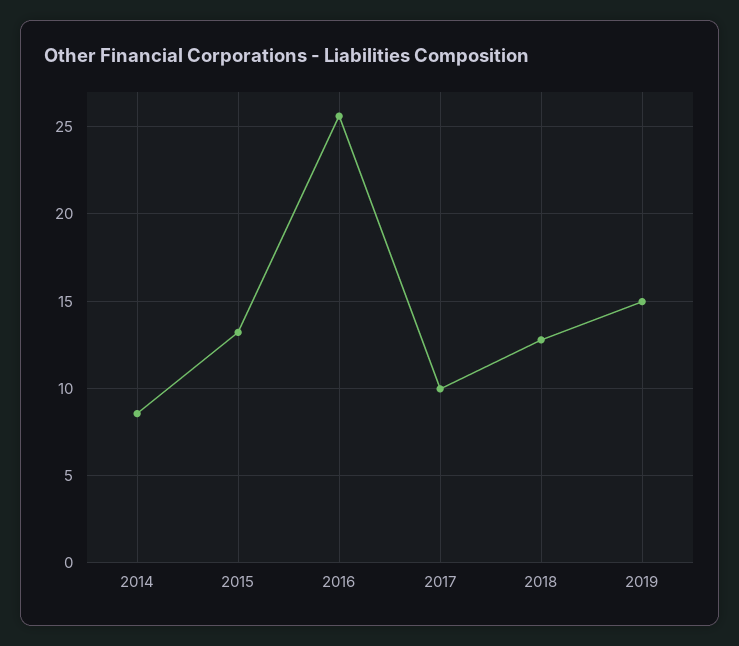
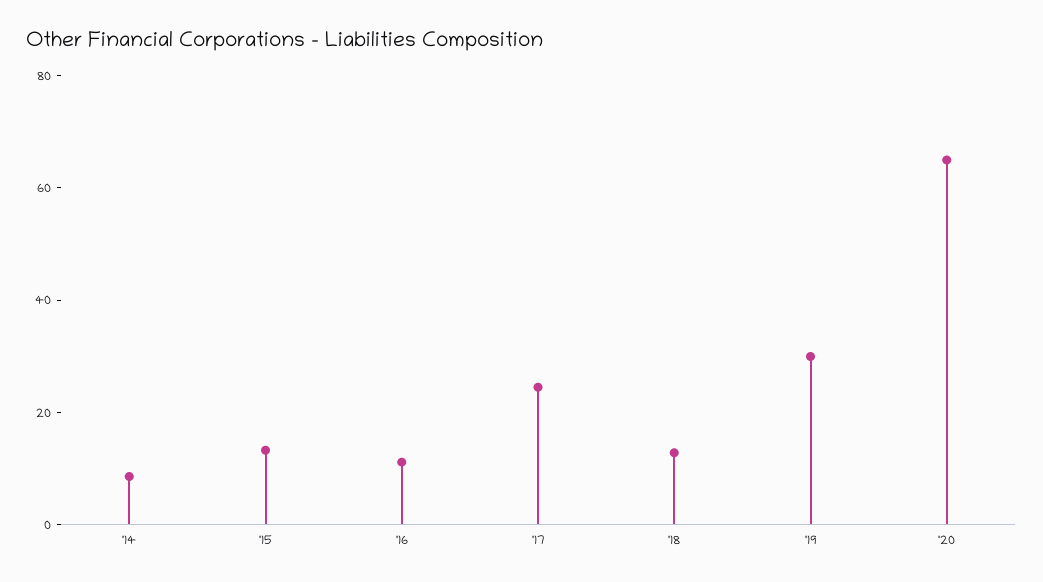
2016: 25.5 -> 10
2017: 10 -> 25
2019: 15 -> 30
'20: none -> 65

